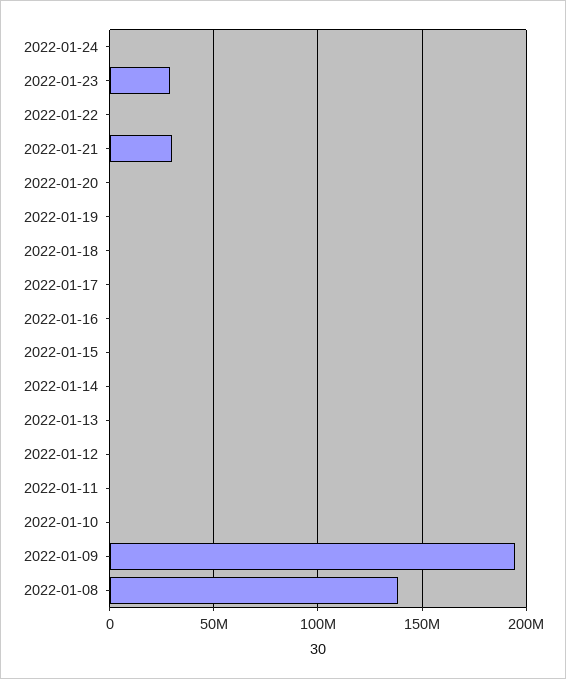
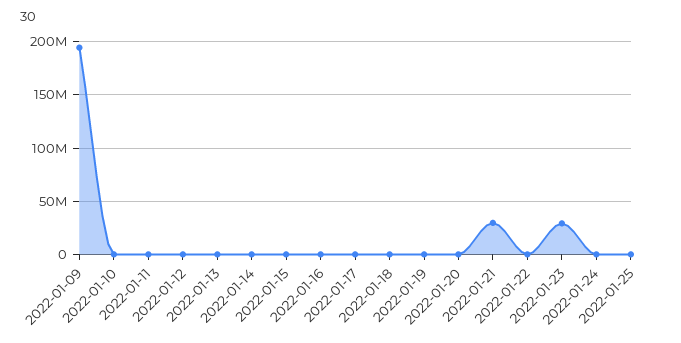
2022-01-08: 140000000 -> none
2022-01-25: none -> 0

